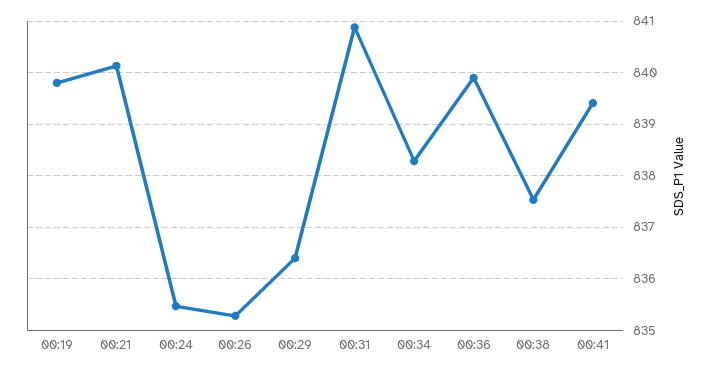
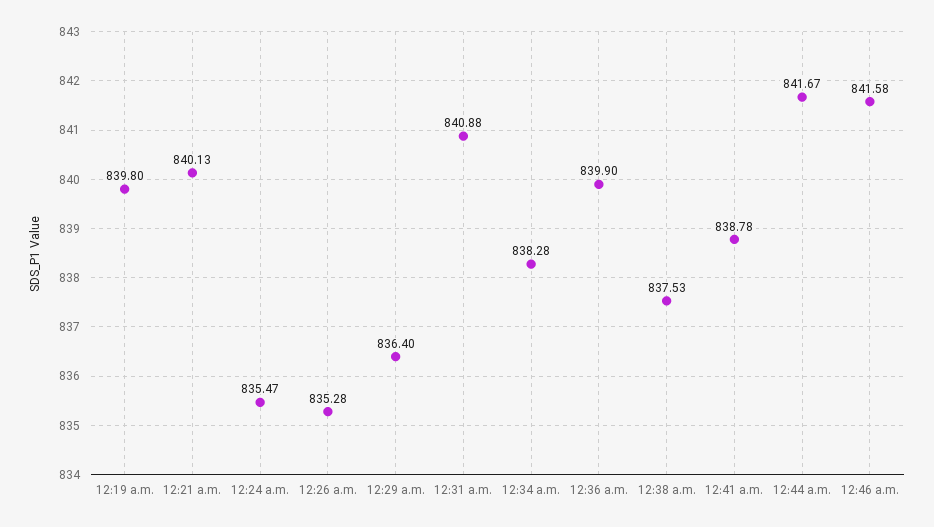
00:41: 839.4 -> 838.78
12:44 a.m.: none -> 841.67
12:46 a.m.: none -> 841.58

